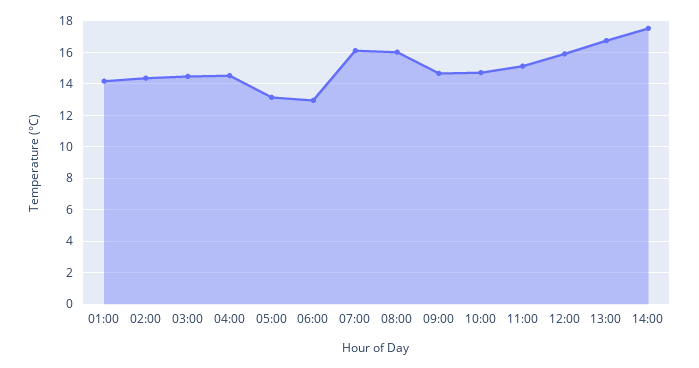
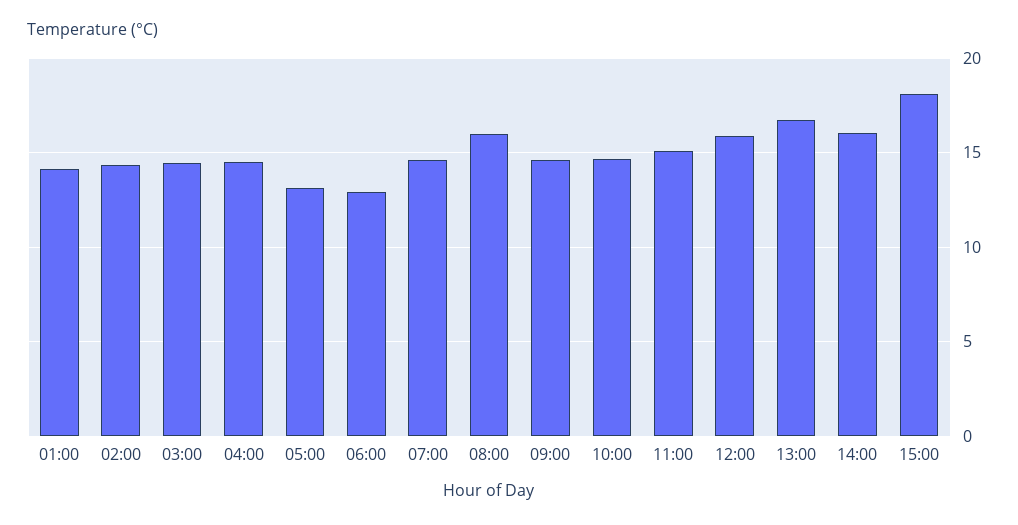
07:00: 16 -> 14.5
14:00: 17.5 -> 16
15:00: none -> 18

